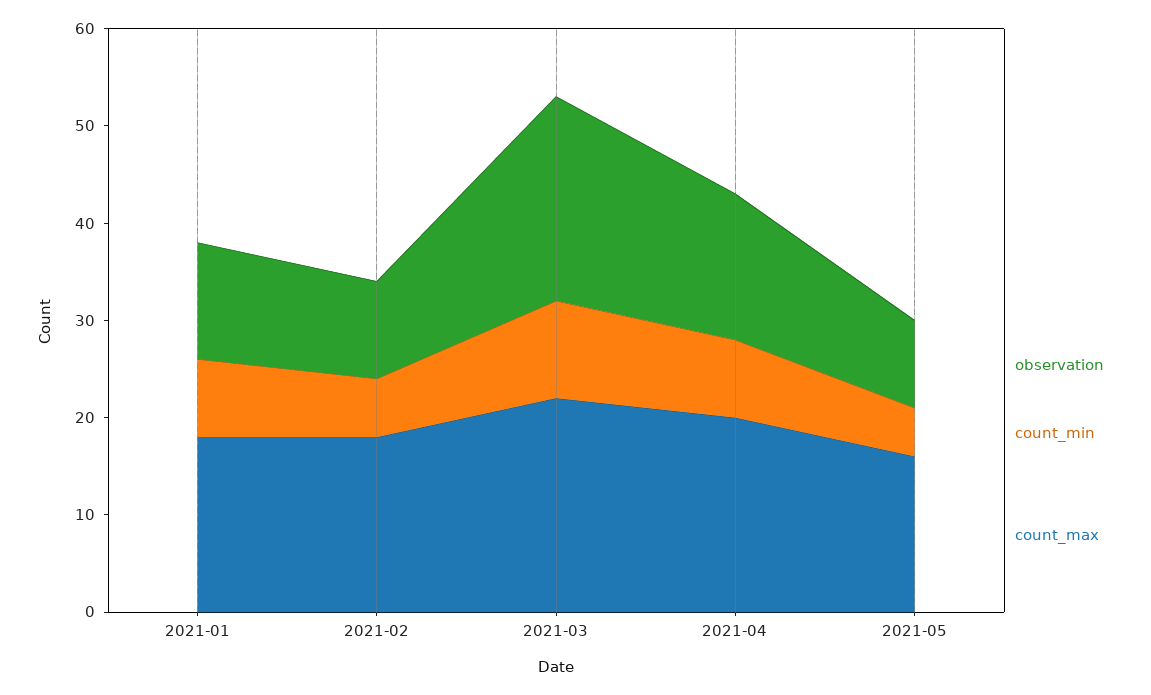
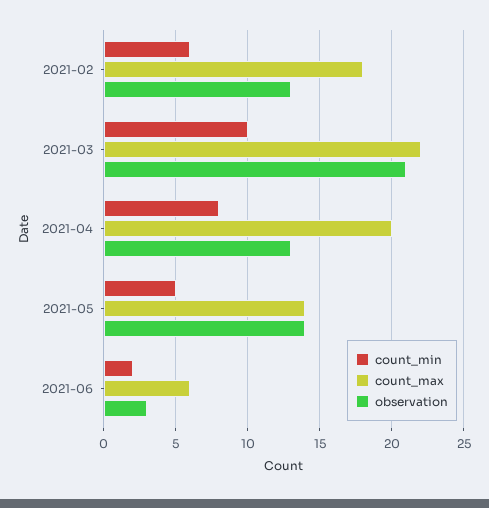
observation, 2021-01: 12 -> none
count_min, 2021-01: 8 -> none
count_max, 2021-01: 18 -> none
observation, 2021-02: 10 -> 13
observation, 2021-04: 15 -> 13
observation, 2021-05: 9 -> 14
count_max, 2021-05: 16 -> 14
count_min, 2021-06: none -> 2
count_max, 2021-06: none -> 6
observation, 2021-06: none -> 3

